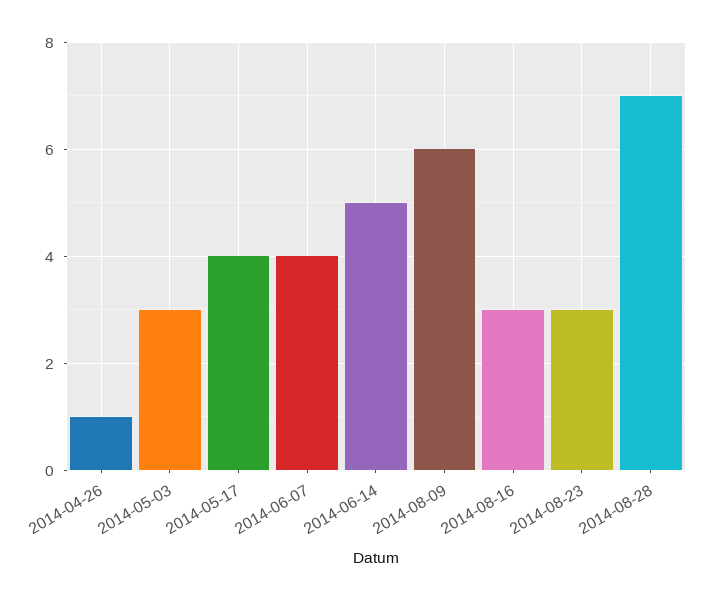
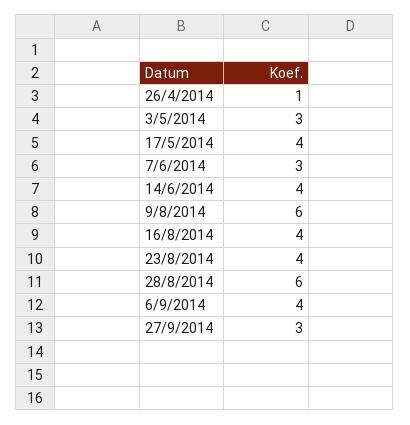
2014-06-07: 4 -> 3
2014-06-14: 5 -> 4
2014-08-16: 3 -> 4
2014-08-23: 3 -> 4
2014-08-28: 7 -> 6
6/9/2014: none -> 4
27/9/2014: none -> 3

